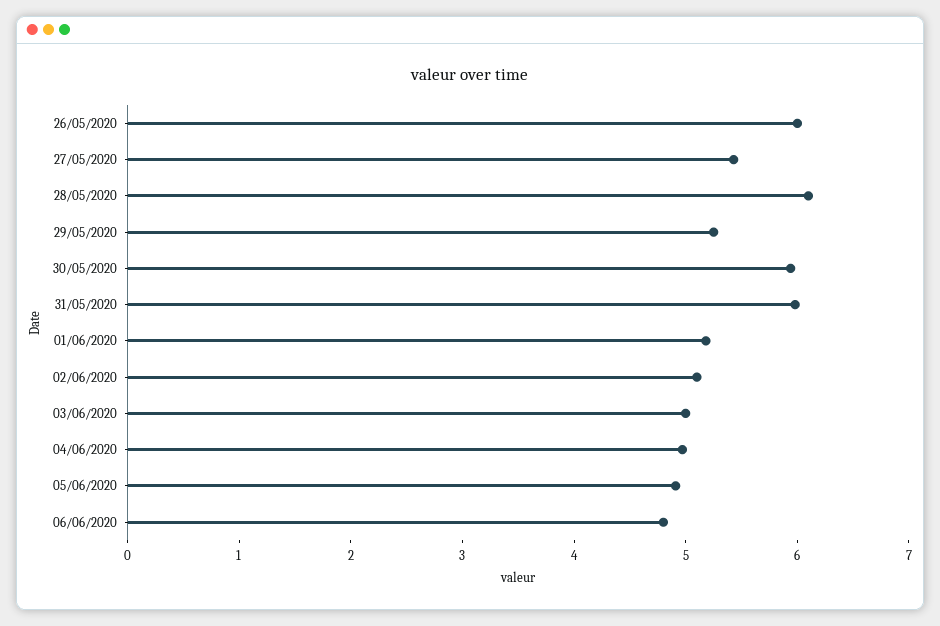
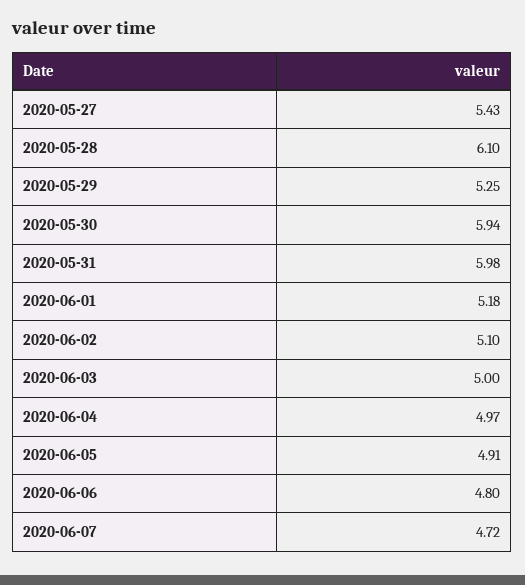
26/05/2020: 6 -> none
2020-06-07: none -> 4.72

